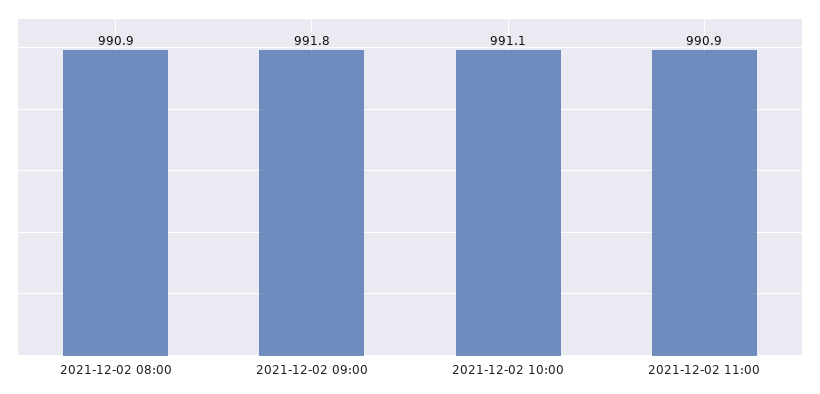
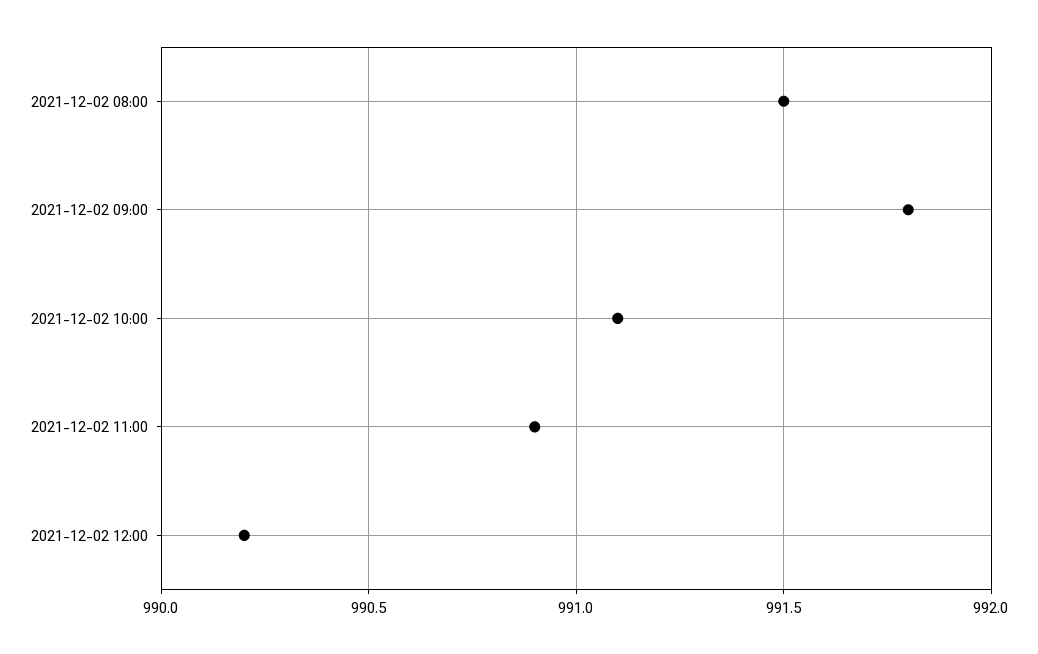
2021-12-02 08:00: 990.9 -> 991.5
2021-12-02 12:00: none -> 990.2

